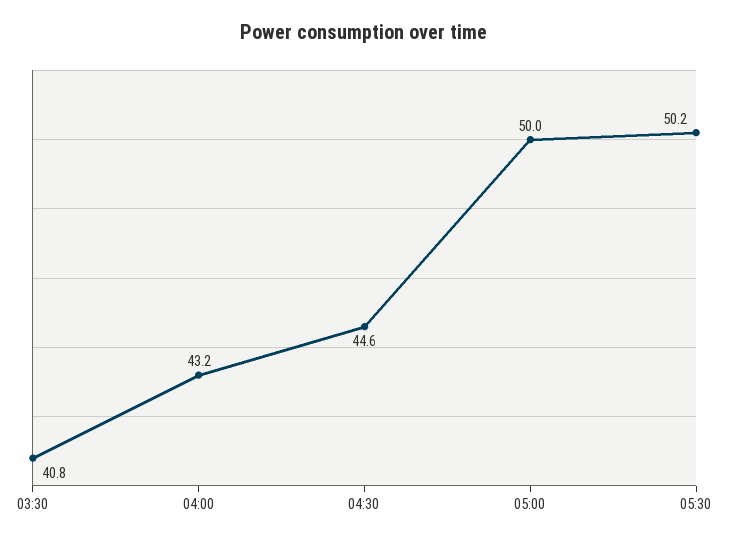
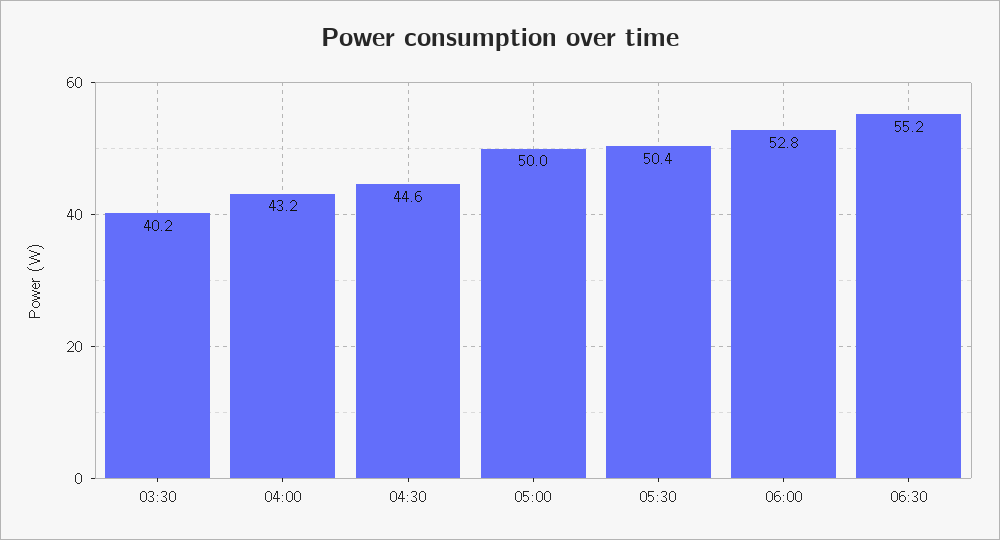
03:30: 40.8 -> 40.2
05:30: 50.2 -> 50.4
06:00: none -> 52.8
06:30: none -> 55.2

